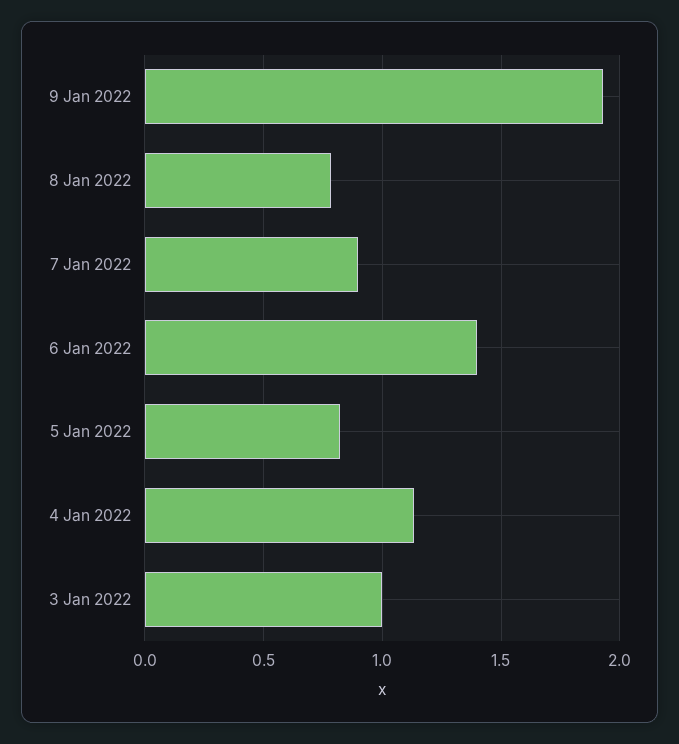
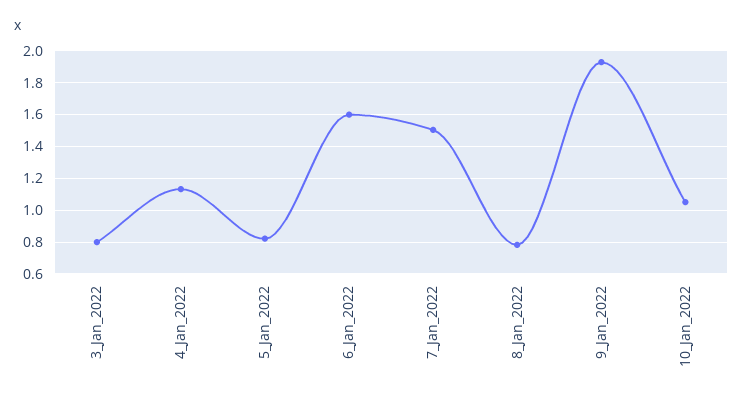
7 Jan 2022: 0.9 -> 1.5
6 Jan 2022: 1.4 -> 1.6
3 Jan 2022: 1 -> 0.8
10_Jan_2022: none -> 1.05

